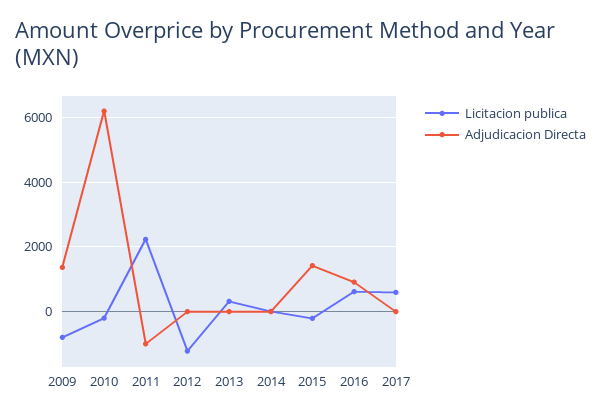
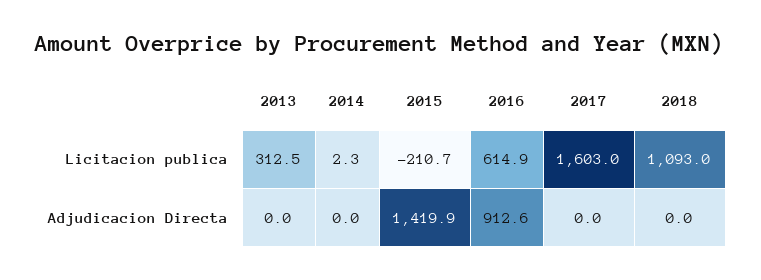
Licitacion publica, 2009: -800 -> none
Adjudicacion Directa, 2009: 1400 -> none
Licitacion publica, 2010: -200 -> none
Adjudicacion Directa, 2010: 6200 -> none
Licitacion publica, 2011: 2200 -> none
Adjudicacion Directa, 2011: -1000 -> none
Licitacion publica, 2012: -1200 -> none
Adjudicacion Directa, 2012: 0 -> none
Licitacion publica, 2017: 600 -> 1603
Licitacion publica, 2018: none -> 1093
Adjudicacion Directa, 2018: none -> 0

